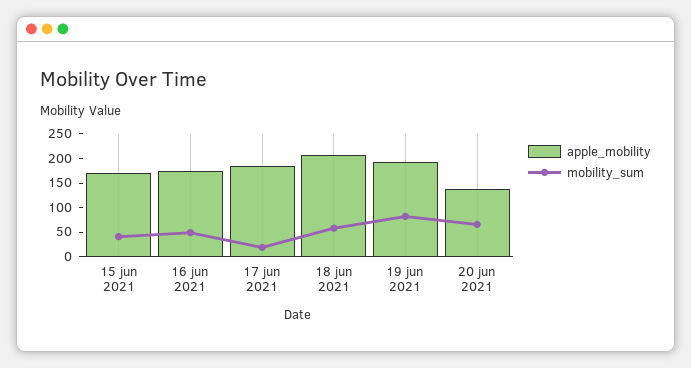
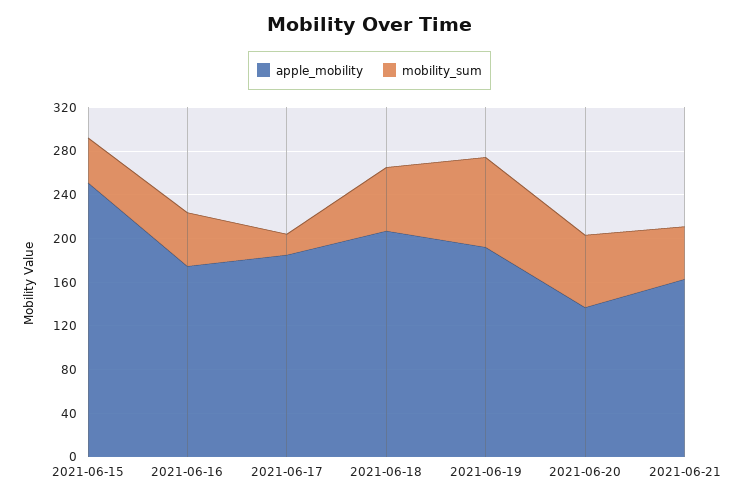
apple_mobility, 15 jun 2021: 175 -> 250
apple_mobility, 2021-06-21: none -> 160
mobility_sum, 2021-06-21: none -> 50

